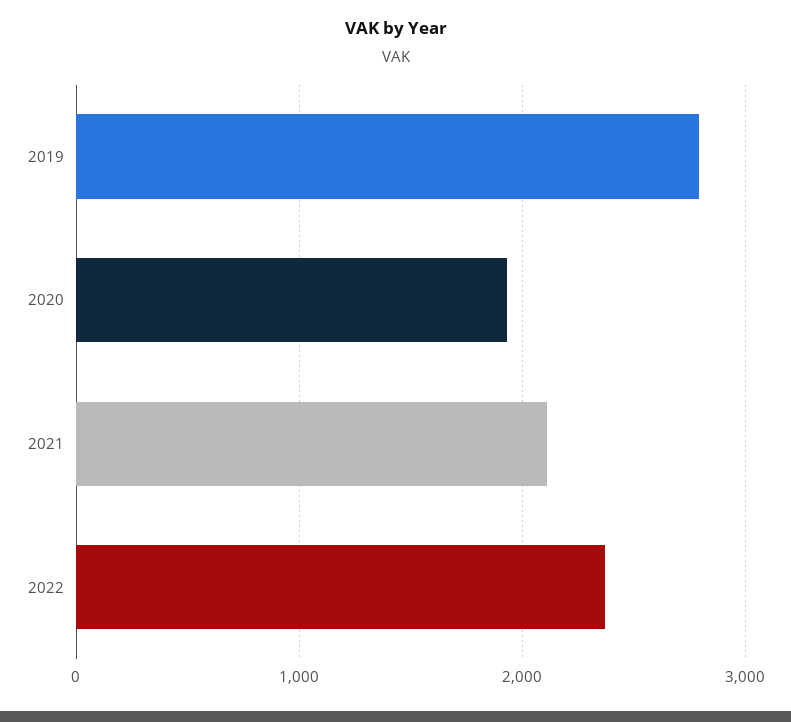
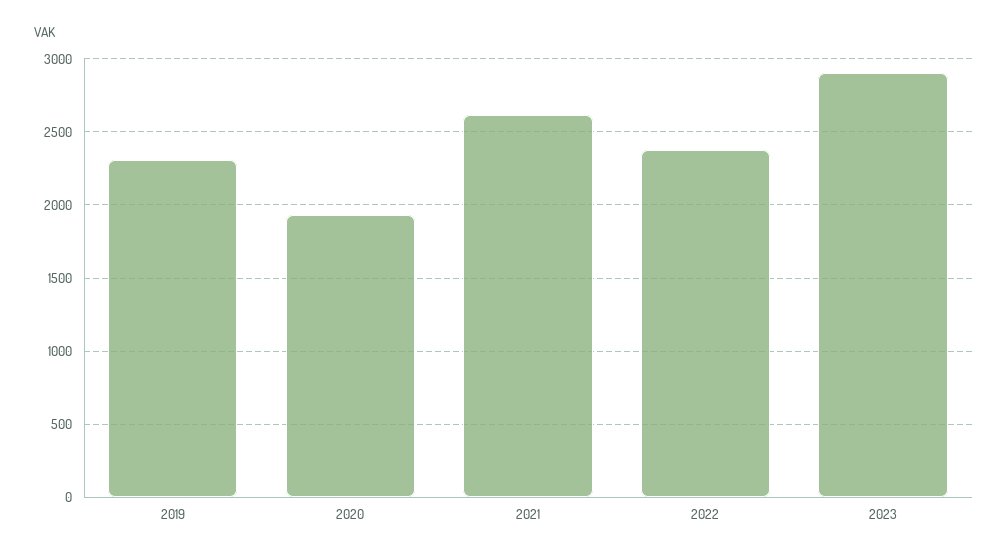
2019: 2800 -> 2300
2021: 2100 -> 2600
2023: none -> 2900

